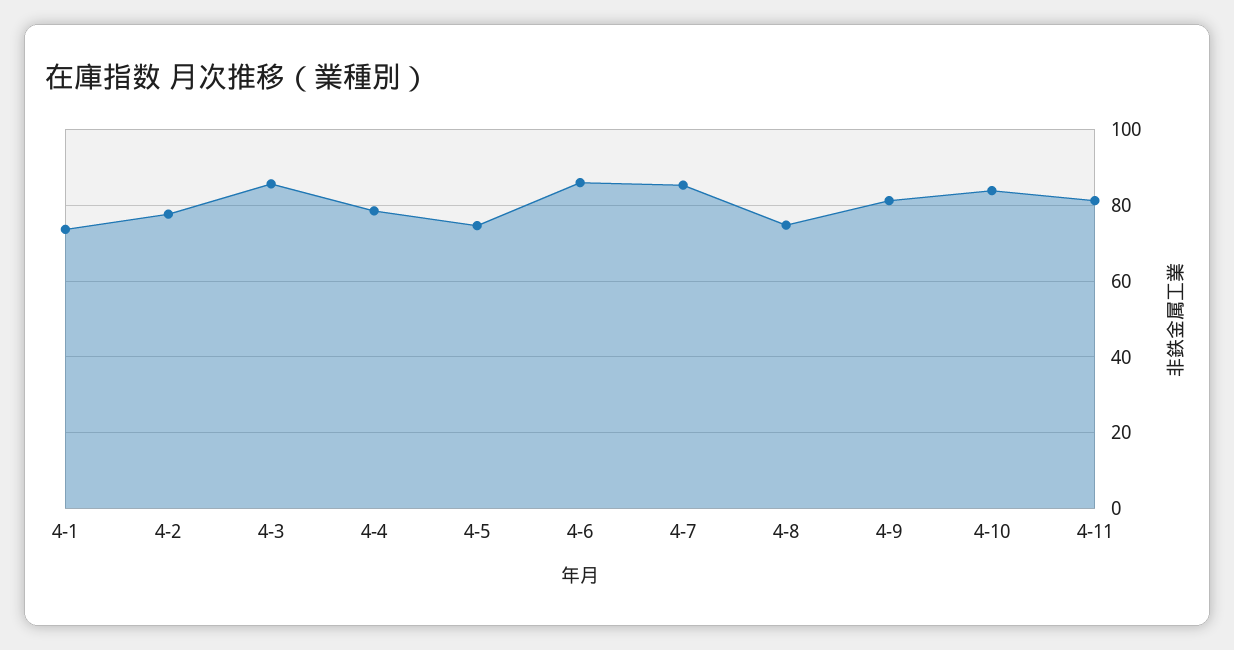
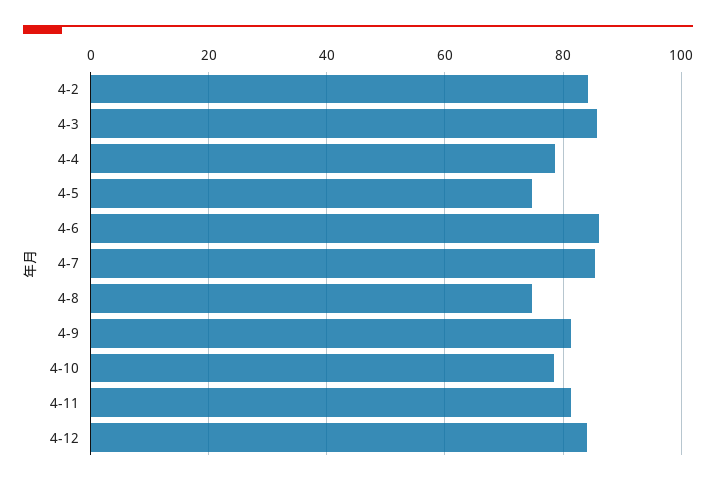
4-1: 74 -> none
4-2: 78 -> 84
4-10: 84 -> 78
4-12: none -> 84

